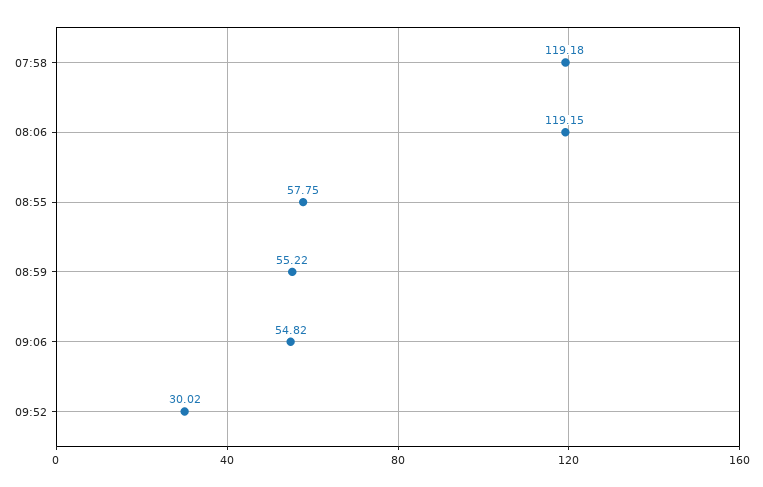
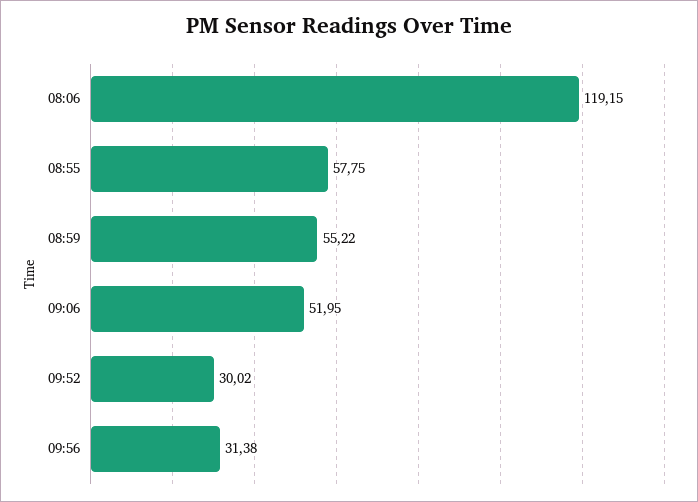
07:58: 119.18 -> none
09:06: 54.82 -> 51.95
09:56: none -> 31.38

